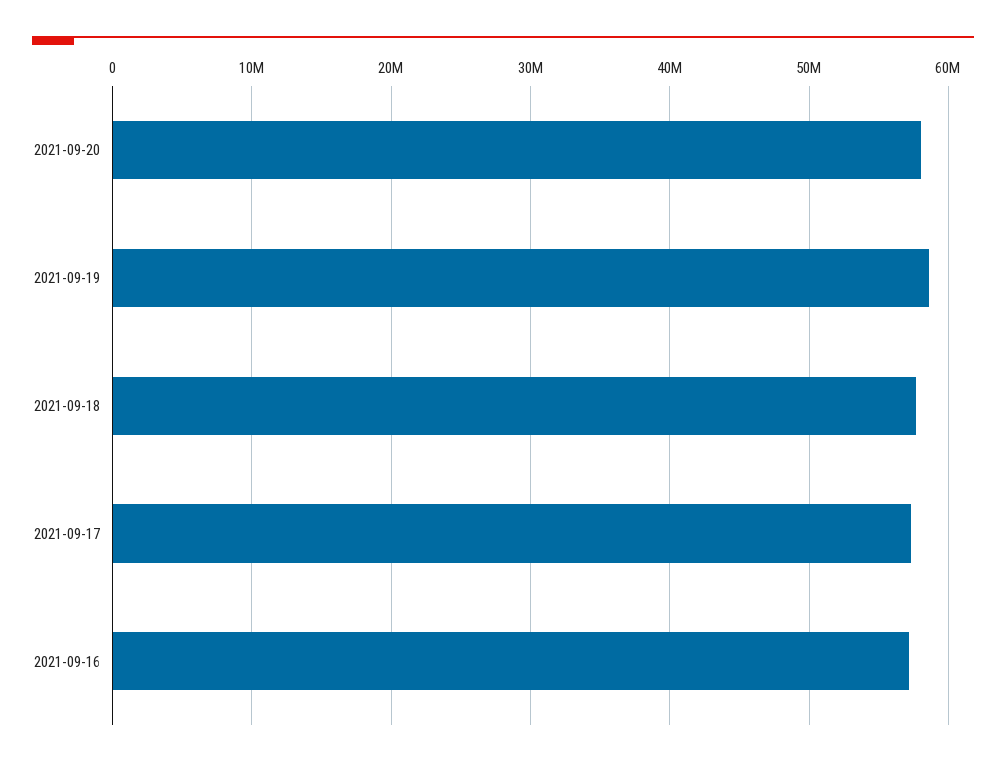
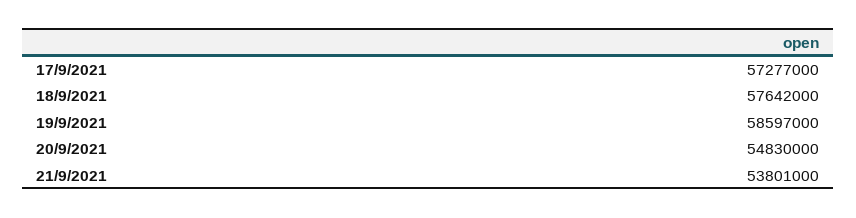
2021-09-20: 58000000 -> 54830000
2021-09-16: 57000000 -> none
21/9/2021: none -> 53801000

